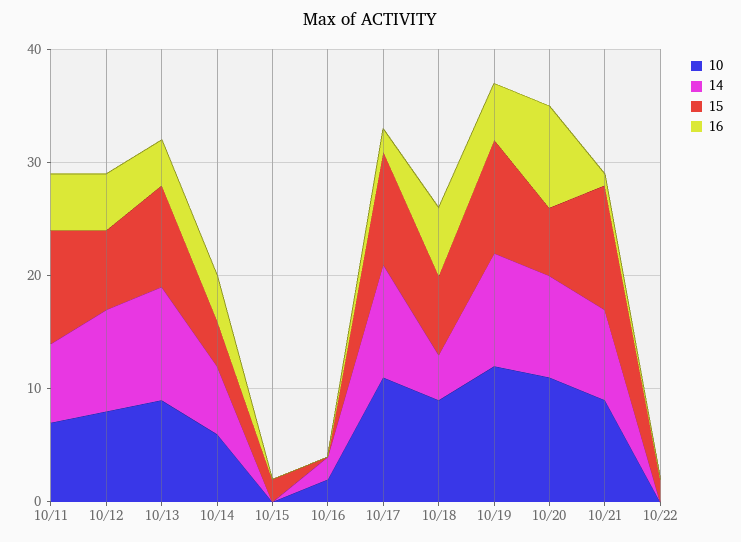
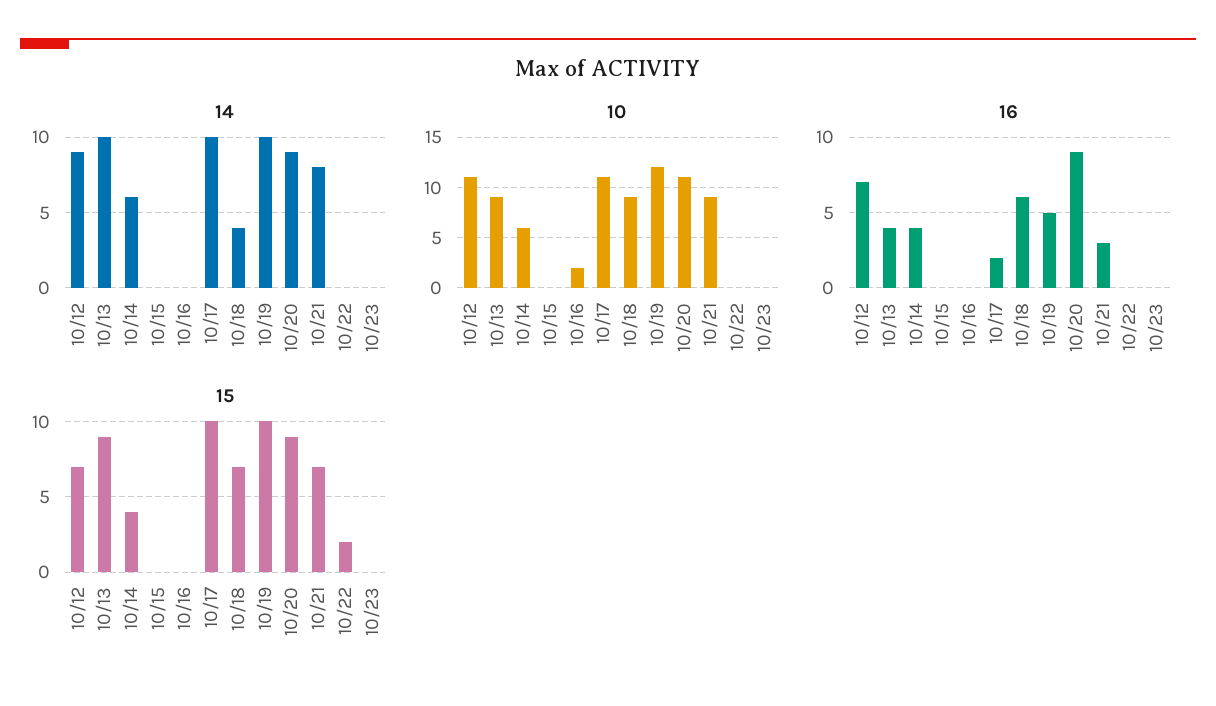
10, 10/11: 7 -> none
14, 10/11: 7 -> none
15, 10/11: 10 -> none
16, 10/11: 5 -> none
10, 10/12: 8 -> 11
16, 10/12: 5 -> 7
15, 10/15: 2 -> 0
14, 10/16: 2 -> 0
15, 10/20: 6 -> 9
15, 10/21: 11 -> 7
16, 10/21: 1 -> 3
14, 10/23: none -> 0
10, 10/23: none -> 0
16, 10/23: none -> 0
15, 10/23: none -> 0

